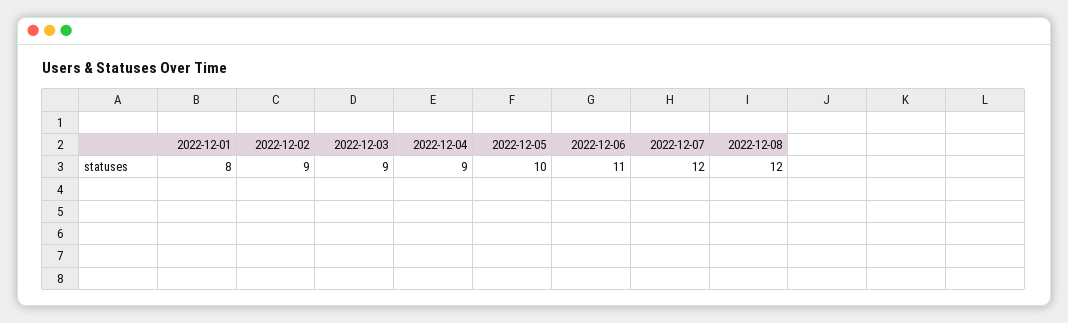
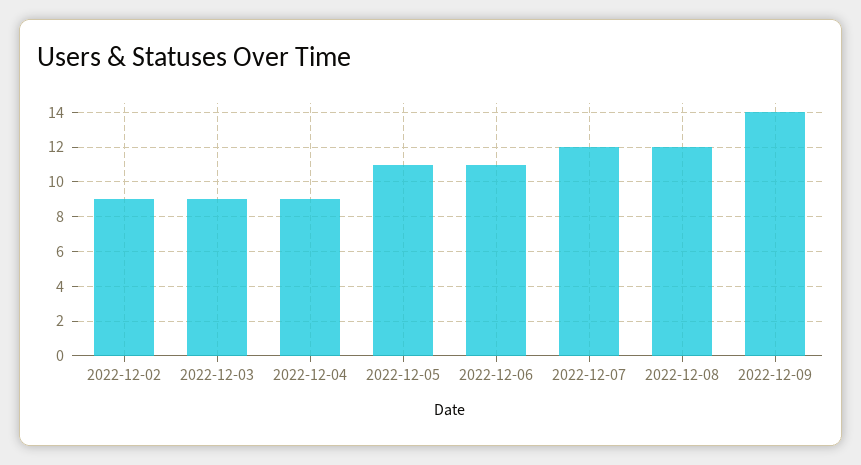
2022-12-01: 8 -> none
2022-12-05: 10 -> 11
2022-12-09: none -> 14

